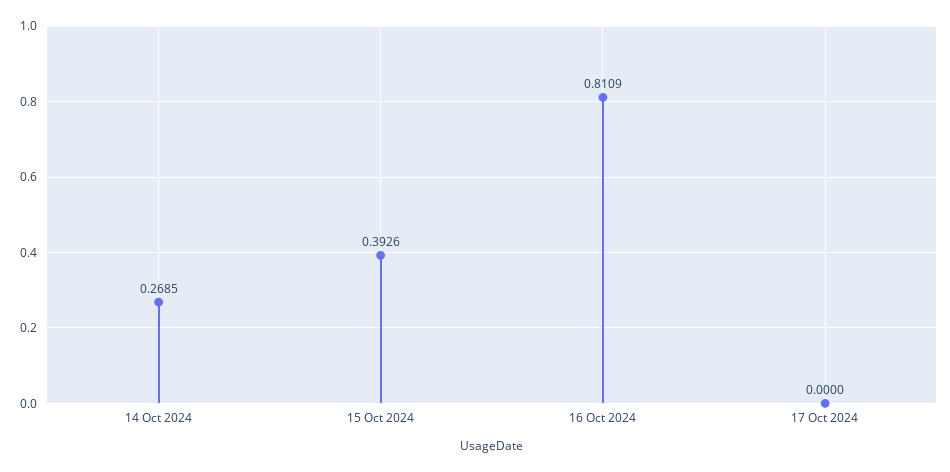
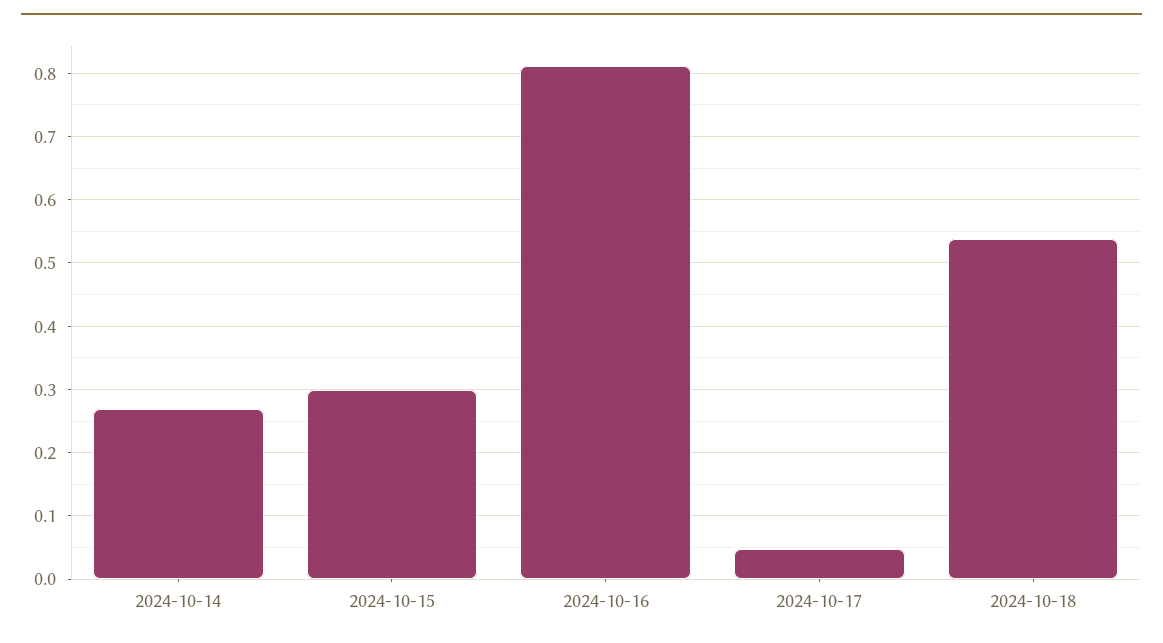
15 Oct 2024: 0.3926 -> 0.3
17 Oct 2024: 0 -> 0.05
2024-10-18: none -> 0.54

